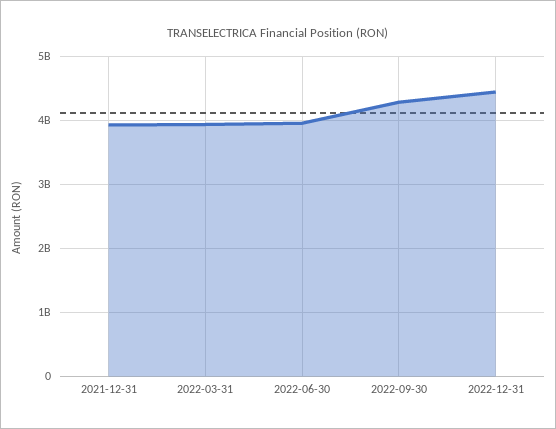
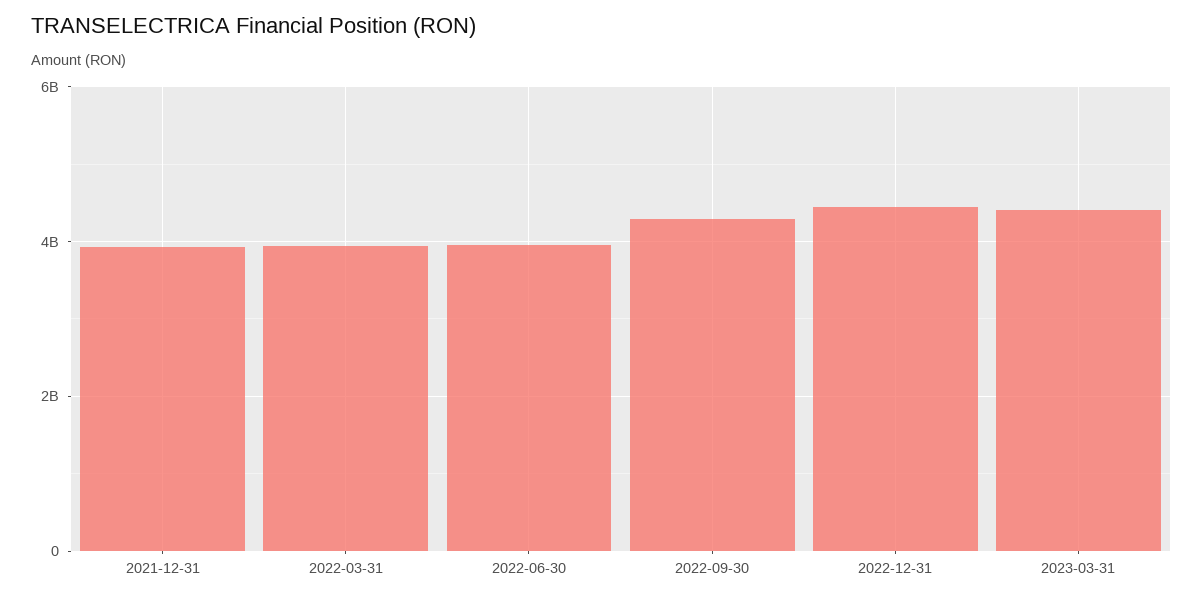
2023-03-31: none -> 4400000000

